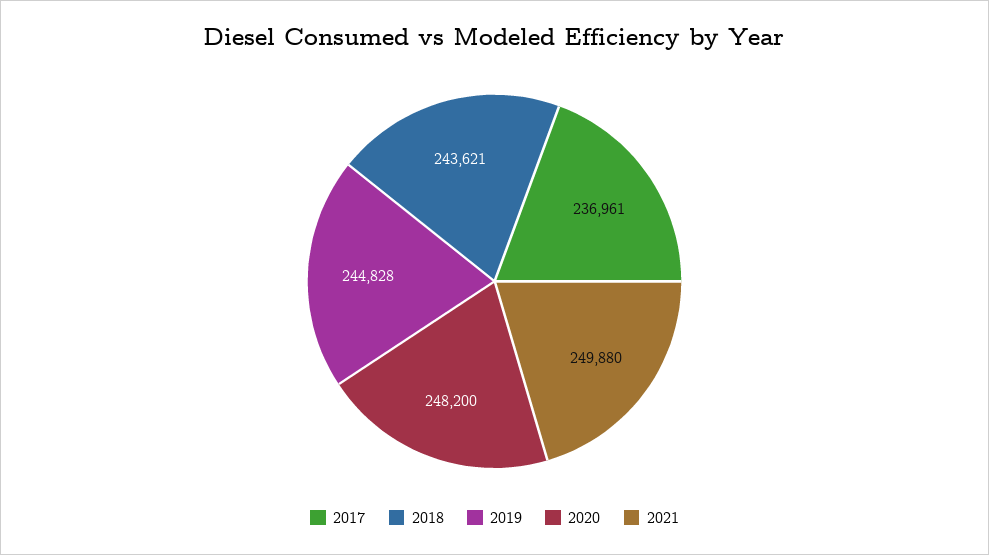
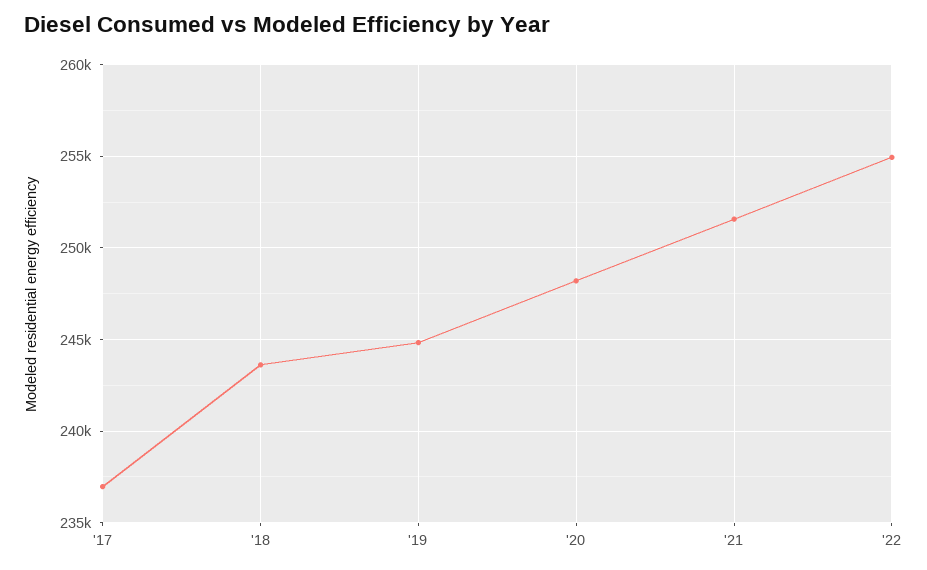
2021: 249880 -> 251500
'22: none -> 255000

